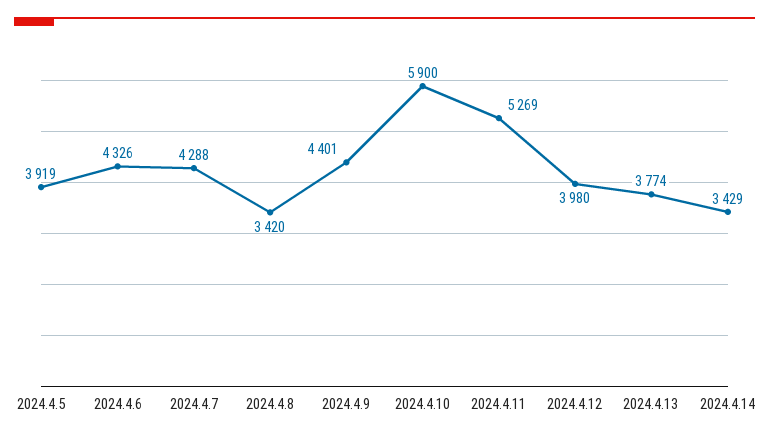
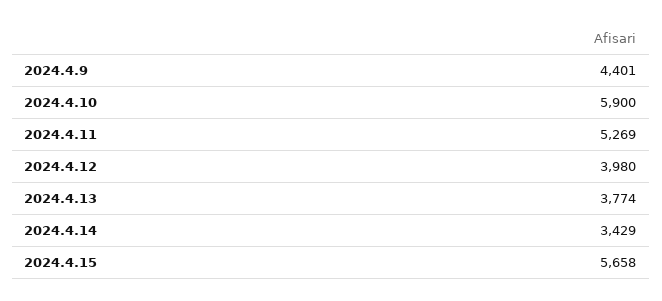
2024.4.5: 3919 -> none
2024.4.6: 4326 -> none
2024.4.7: 4288 -> none
2024.4.8: 3420 -> none
2024.4.15: none -> 5658

